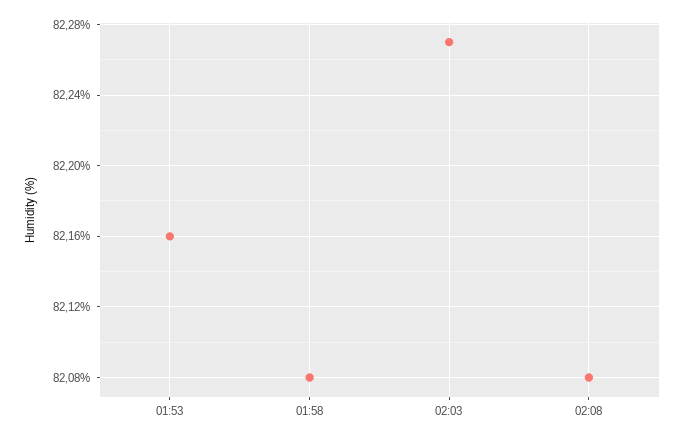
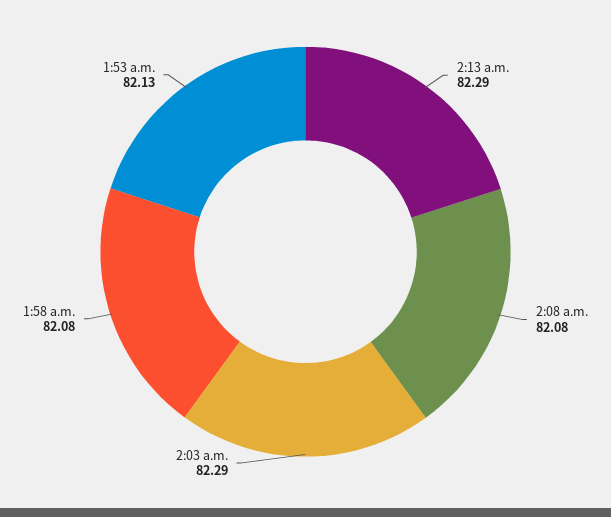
01:53: 82.16 -> 82.13
02:03: 82.27 -> 82.29
2:13 a.m.: none -> 82.29

